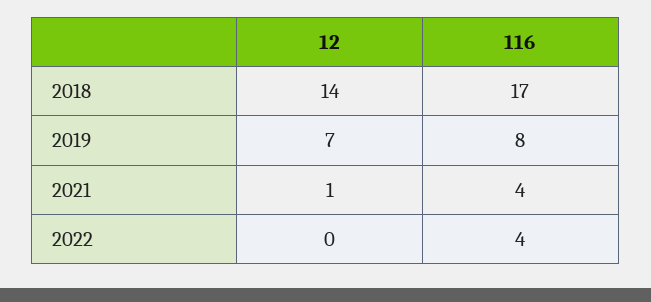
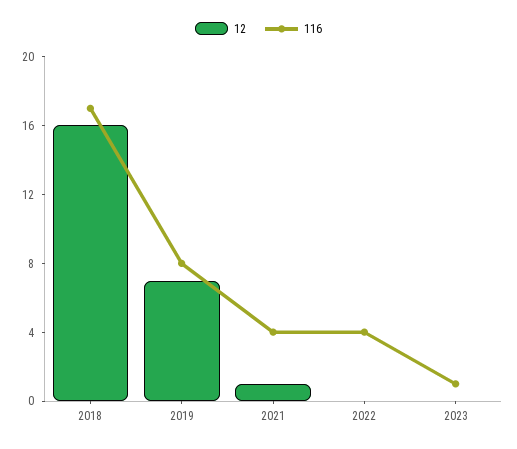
12, 2018: 14 -> 16
12, 2023: none -> 0
116, 2023: none -> 1

